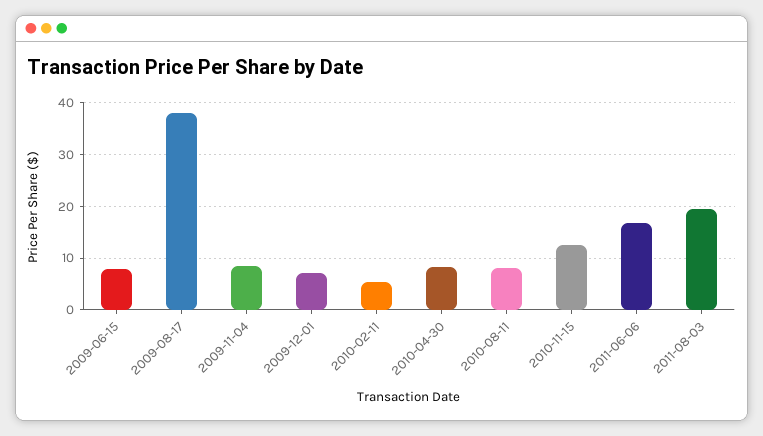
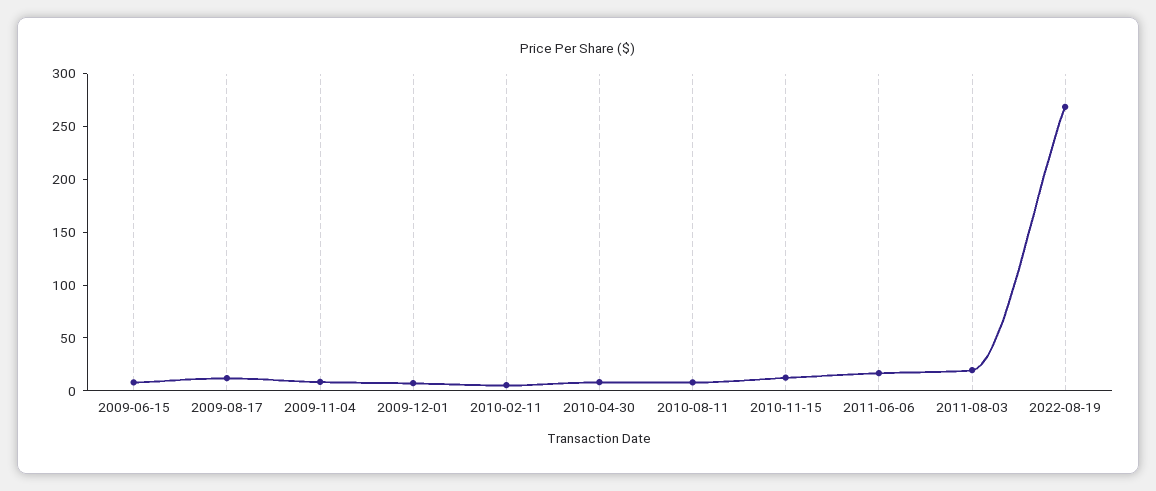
2009-08-17: 38 -> 10
2022-08-19: none -> 270

